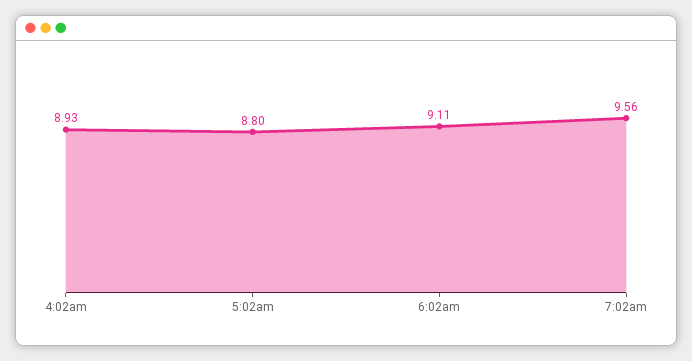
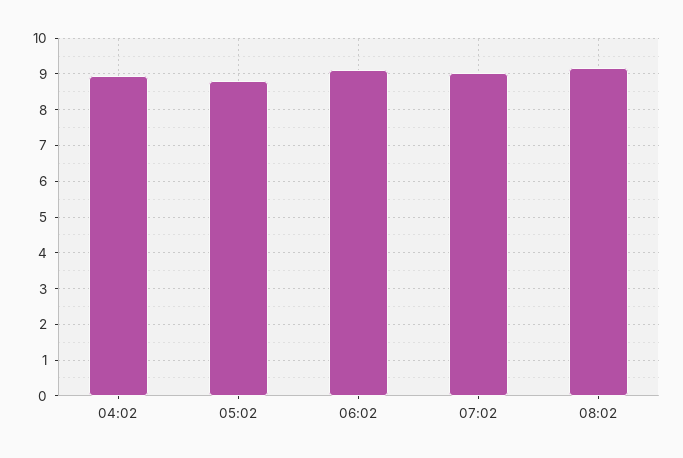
7:02am: 9.56 -> 9
08:02: none -> 9.2

